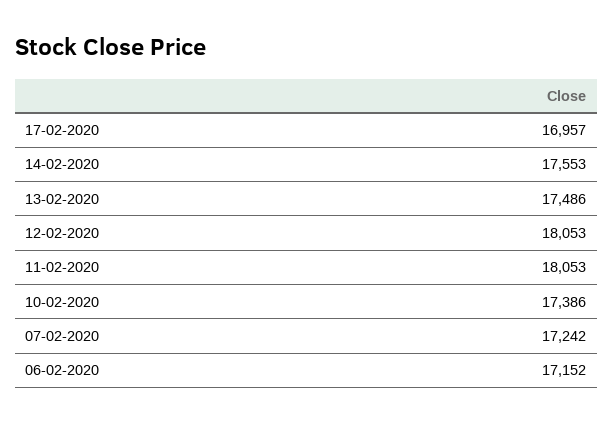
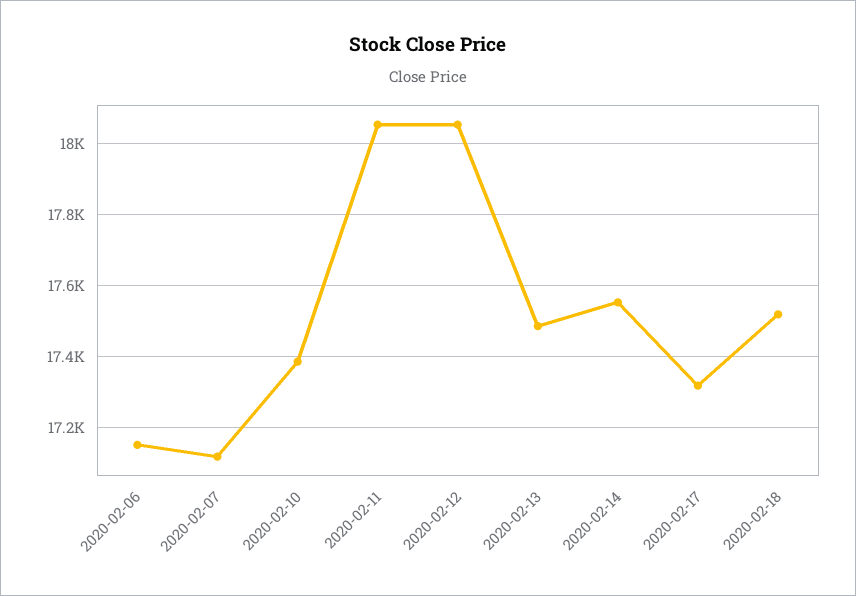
17-02-2020: 16957 -> 17320
07-02-2020: 17242 -> 17120
2020-02-18: none -> 17520

